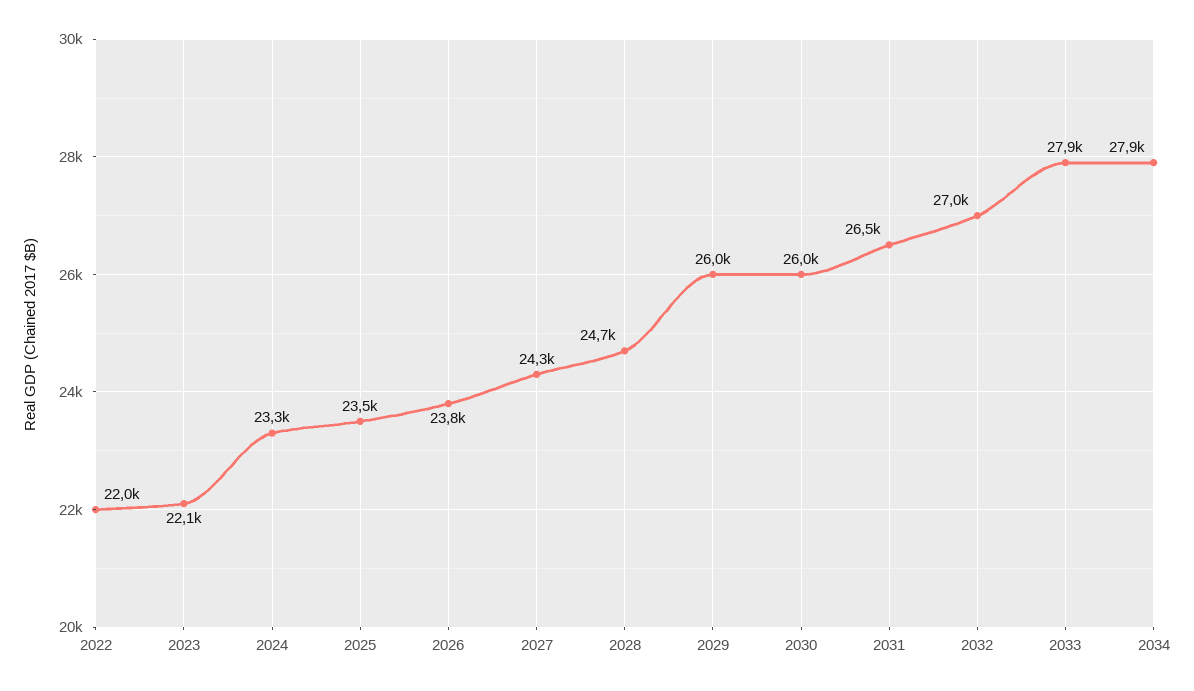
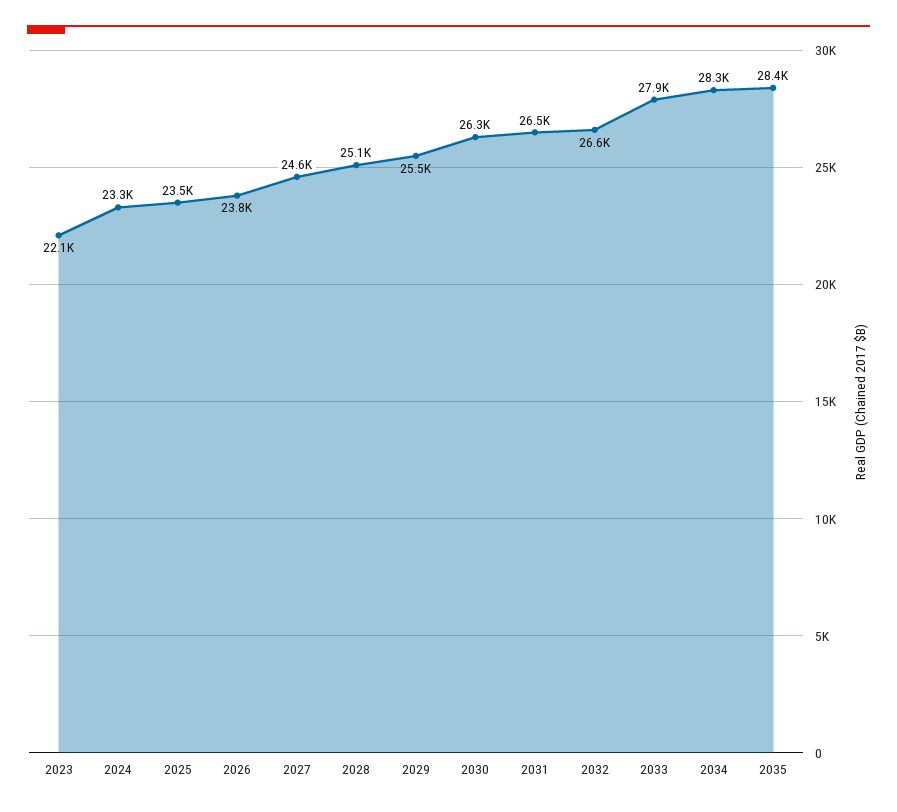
2022: 22000 -> none
2027: 24300 -> 24600
2028: 24700 -> 25100
2029: 26000 -> 25500
2030: 26000 -> 26300
2032: 27000 -> 26600
2034: 27900 -> 28300
2035: none -> 28400

